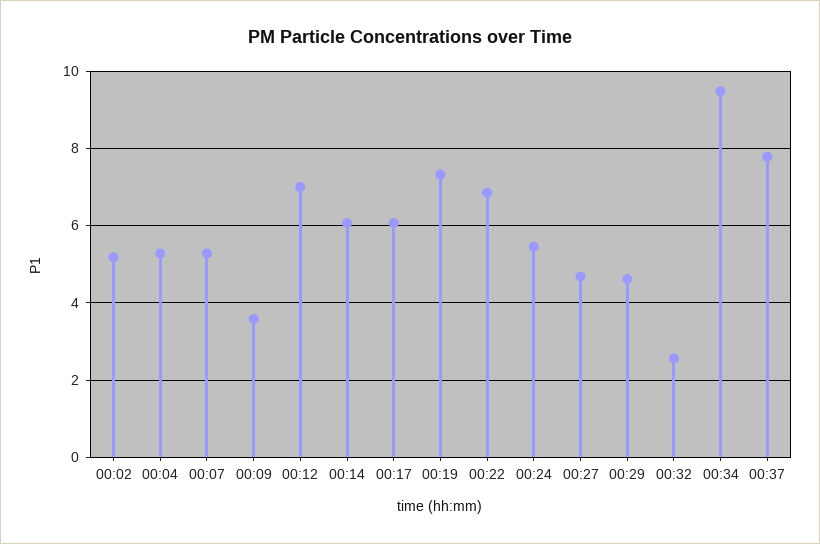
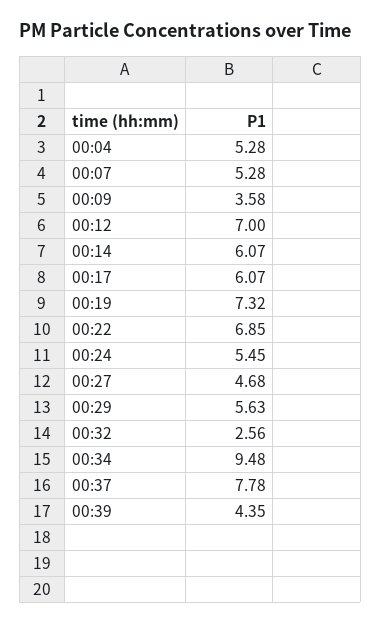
00:02: 5.2 -> none
00:29: 4.6 -> 5.63
00:39: none -> 4.35

